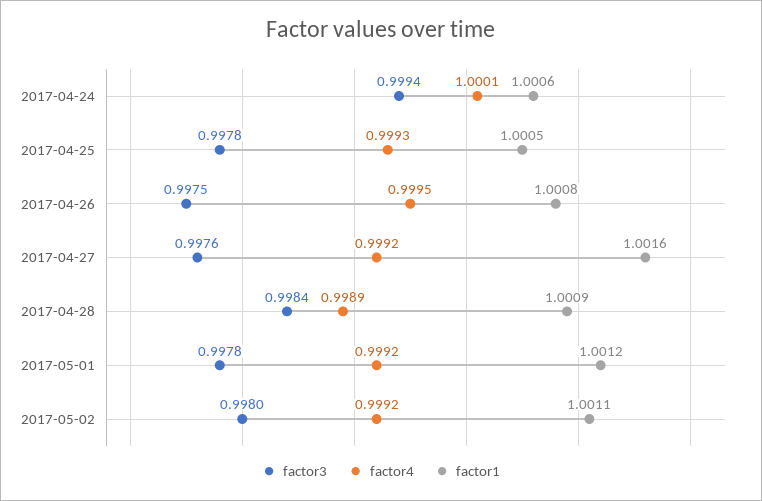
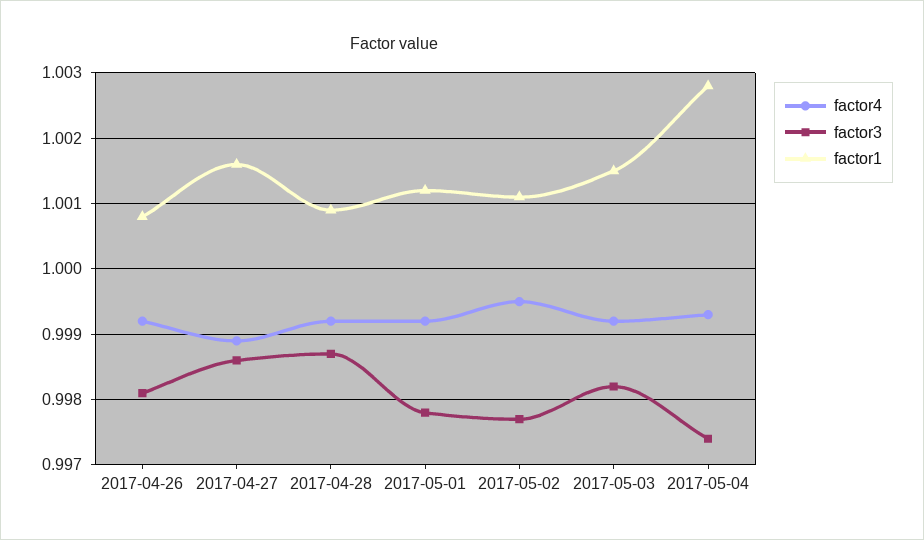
factor3, 2017-04-24: 0.9994 -> none
factor4, 2017-04-24: 1.0001 -> none
factor1, 2017-04-24: 1.0006 -> none
factor3, 2017-04-25: 0.9978 -> none
factor4, 2017-04-25: 0.9993 -> none
factor1, 2017-04-25: 1.0005 -> none
factor3, 2017-04-26: 0.9975 -> 0.9981
factor4, 2017-04-26: 0.9995 -> 0.9992
factor3, 2017-04-27: 0.9976 -> 0.9986
factor4, 2017-04-27: 0.9992 -> 0.9989
factor3, 2017-04-28: 0.9984 -> 0.9987
factor4, 2017-04-28: 0.9989 -> 0.9992
factor3, 2017-05-02: 0.998 -> 0.9977
factor4, 2017-05-02: 0.9992 -> 0.9995
factor4, 2017-05-03: none -> 0.9992
factor3, 2017-05-03: none -> 0.9982
factor1, 2017-05-03: none -> 1.0015
factor4, 2017-05-04: none -> 0.9993
factor3, 2017-05-04: none -> 0.9974
factor1, 2017-05-04: none -> 1.0028

